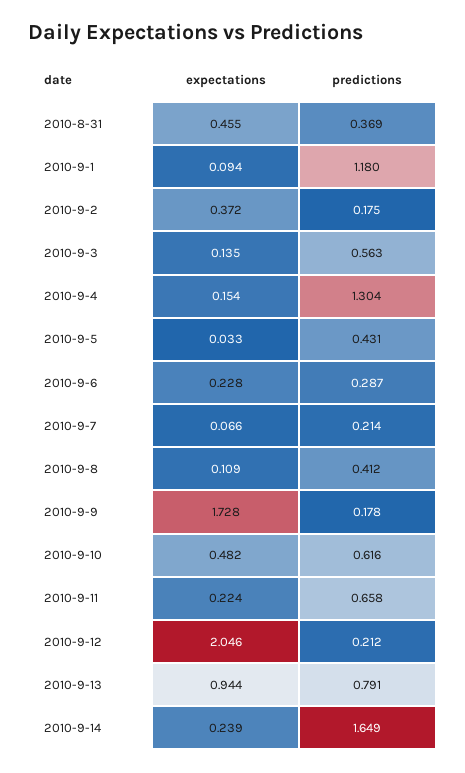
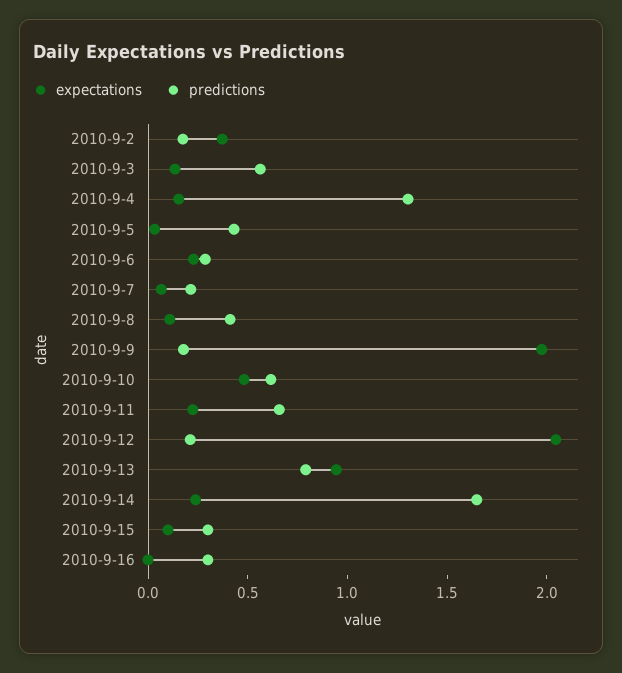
expectations, 2010-8-31: 0.455 -> none
predictions, 2010-8-31: 0.369 -> none
expectations, 2010-9-1: 0.094 -> none
predictions, 2010-9-1: 1.18 -> none
expectations, 2010-9-9: 1.728 -> 2
expectations, 2010-9-15: none -> 0.1
predictions, 2010-9-15: none -> 0.3
expectations, 2010-9-16: none -> 0
predictions, 2010-9-16: none -> 0.3

